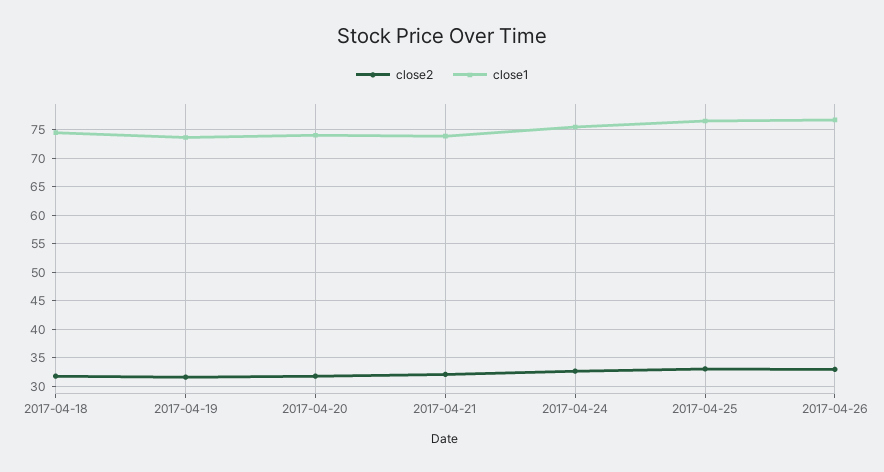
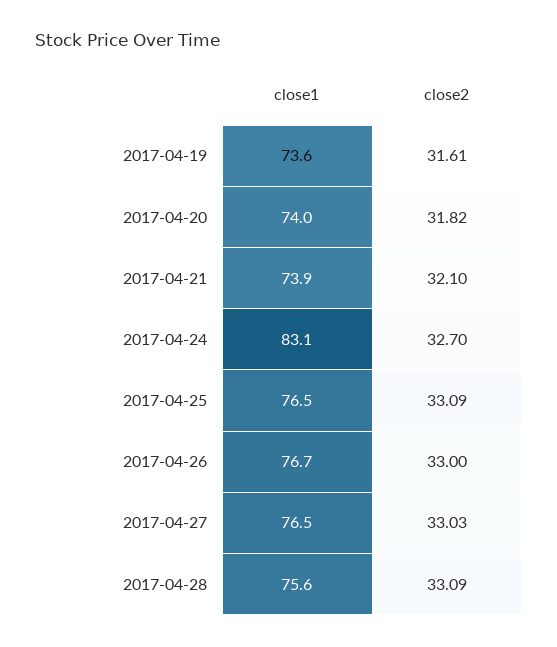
close2, 2017-04-18: 32.5 -> none
close1, 2017-04-18: 75 -> none
close1, 2017-04-24: 75 -> 83.1
close1, 2017-04-27: none -> 76.5
close2, 2017-04-27: none -> 33.03
close1, 2017-04-28: none -> 75.6
close2, 2017-04-28: none -> 33.09

